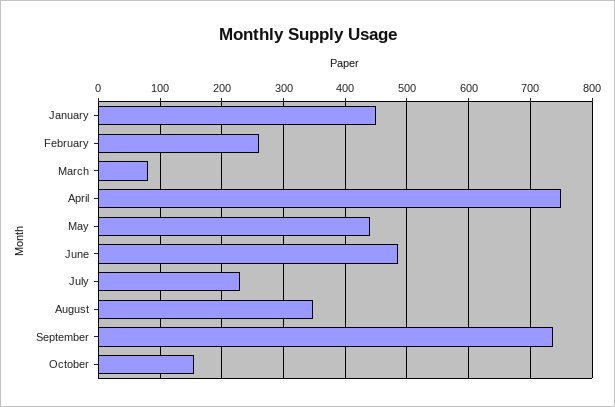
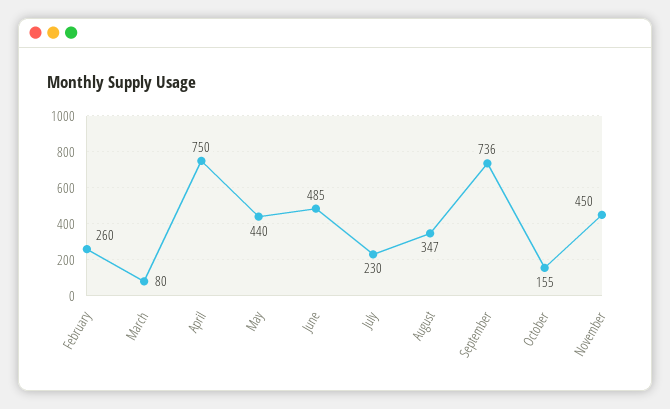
January: 450 -> none
November: none -> 450

